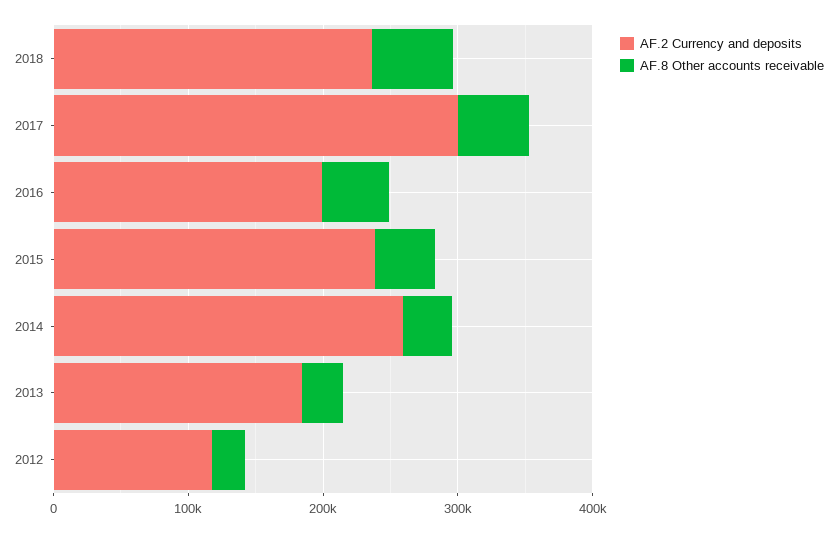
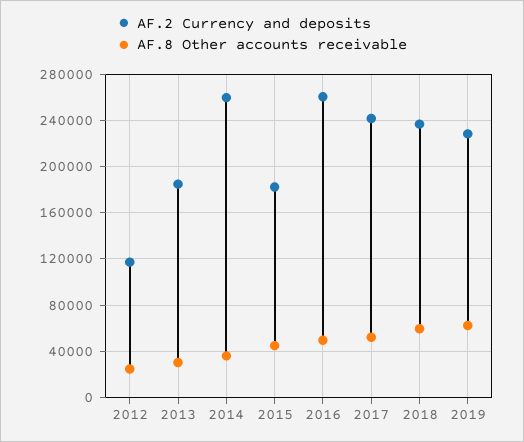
AF.2 Currency and deposits, 2017: 300000 -> 240000
AF.2 Currency and deposits, 2016: 200000 -> 260000
AF.2 Currency and deposits, 2015: 240000 -> 180000
AF.2 Currency and deposits, 2019: none -> 230000
AF.8 Other accounts receivable, 2019: none -> 60000

